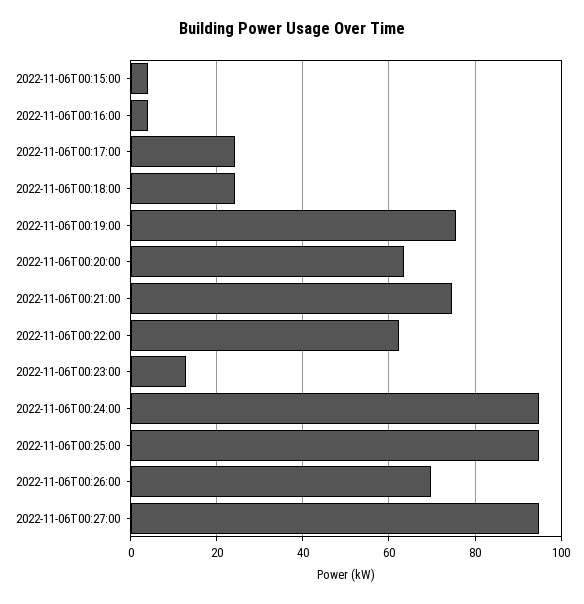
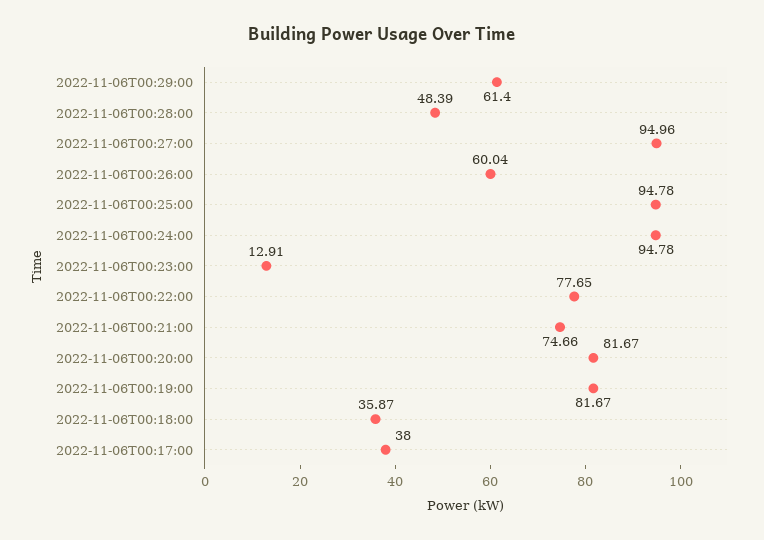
2022-11-06T00:15:00: 4 -> none
2022-11-06T00:16:00: 4 -> none
2022-11-06T00:17:00: 24 -> 38
2022-11-06T00:18:00: 24 -> 35.87
2022-11-06T00:19:00: 76 -> 81.67
2022-11-06T00:20:00: 64 -> 81.67
2022-11-06T00:22:00: 62 -> 77.65
2022-11-06T00:26:00: 70 -> 60.04
2022-11-06T00:29:00: none -> 61.4
2022-11-06T00:28:00: none -> 48.39

